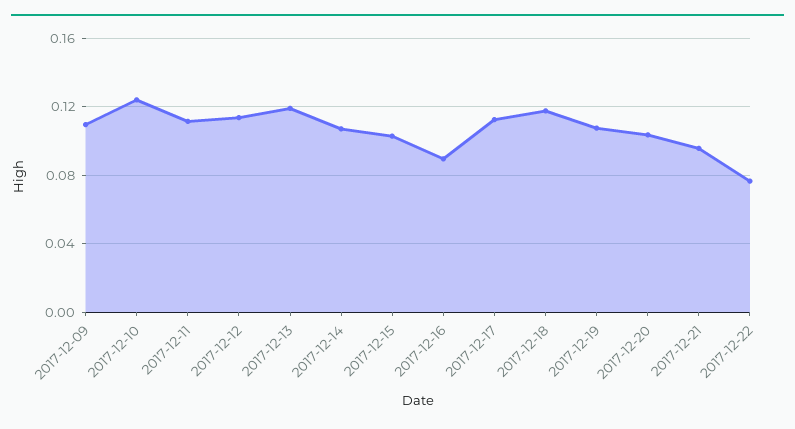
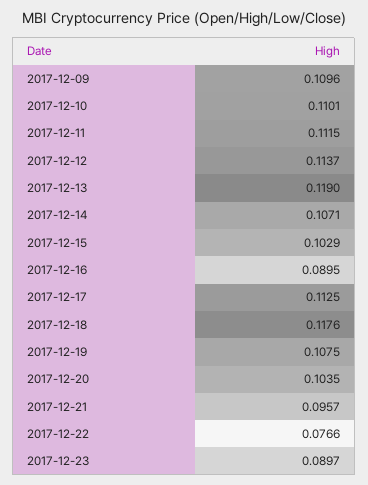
2017-12-10: 0.125 -> 0.1101
2017-12-23: none -> 0.0897

